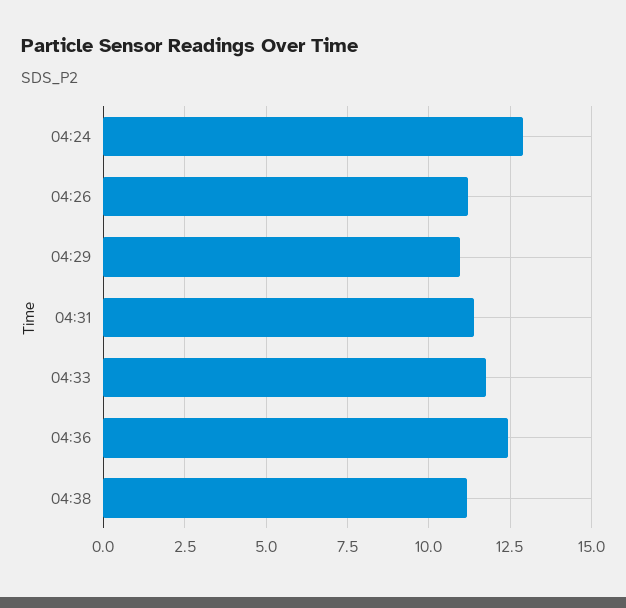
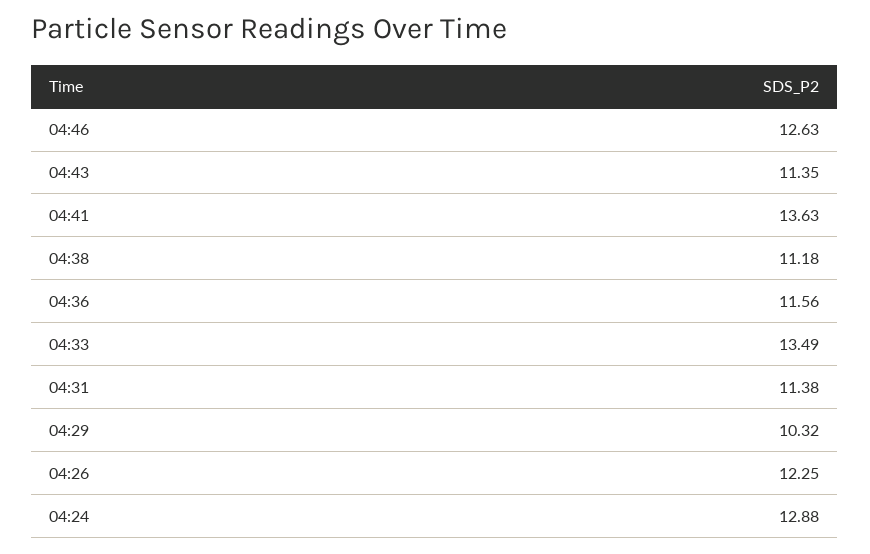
04:26: 11.25 -> 12.25
04:29: 11 -> 10.32
04:33: 11.75 -> 13.49
04:36: 12.5 -> 11.56
04:46: none -> 12.63
04:43: none -> 11.35
04:41: none -> 13.63

